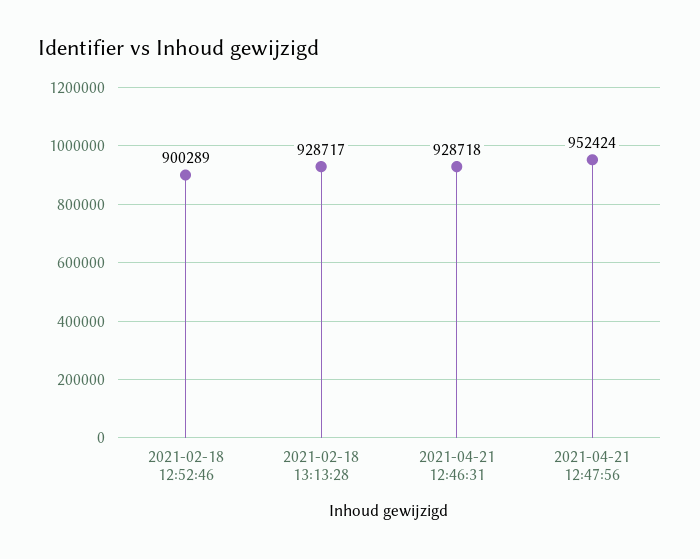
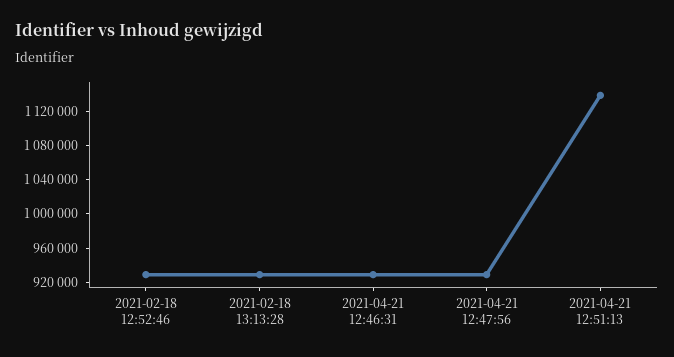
2021-02-18 12:52:46: 900289 -> 930000
2021-04-21 12:47:56: 952424 -> 930000
2021-04-21 12:51:13: none -> 1140000

